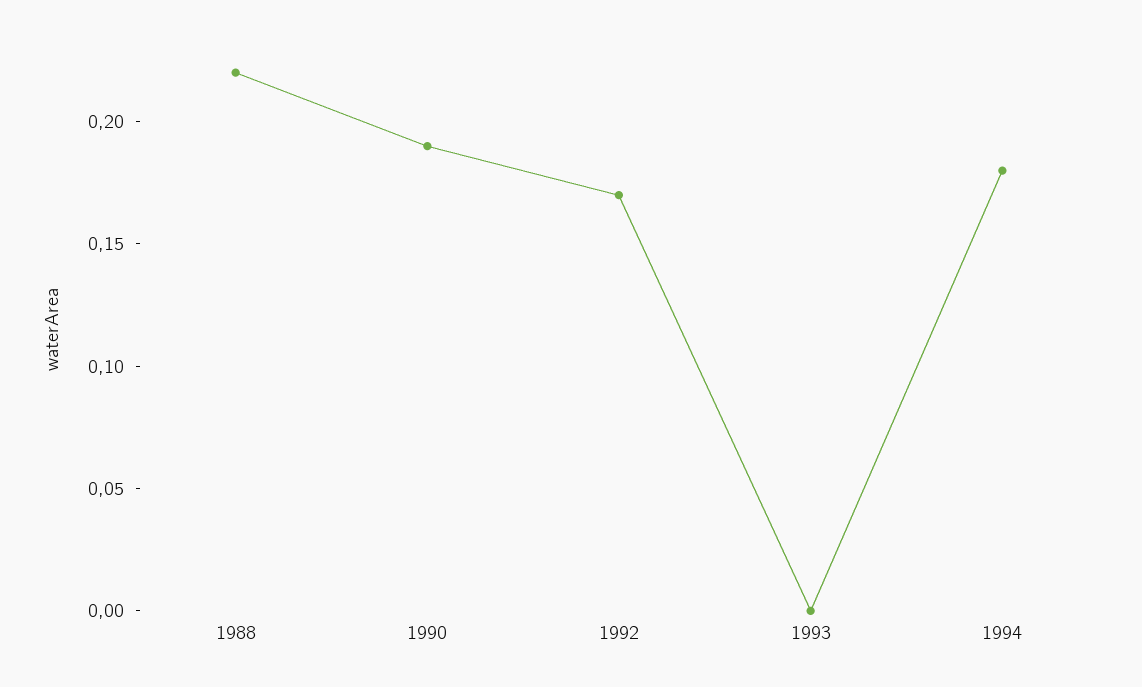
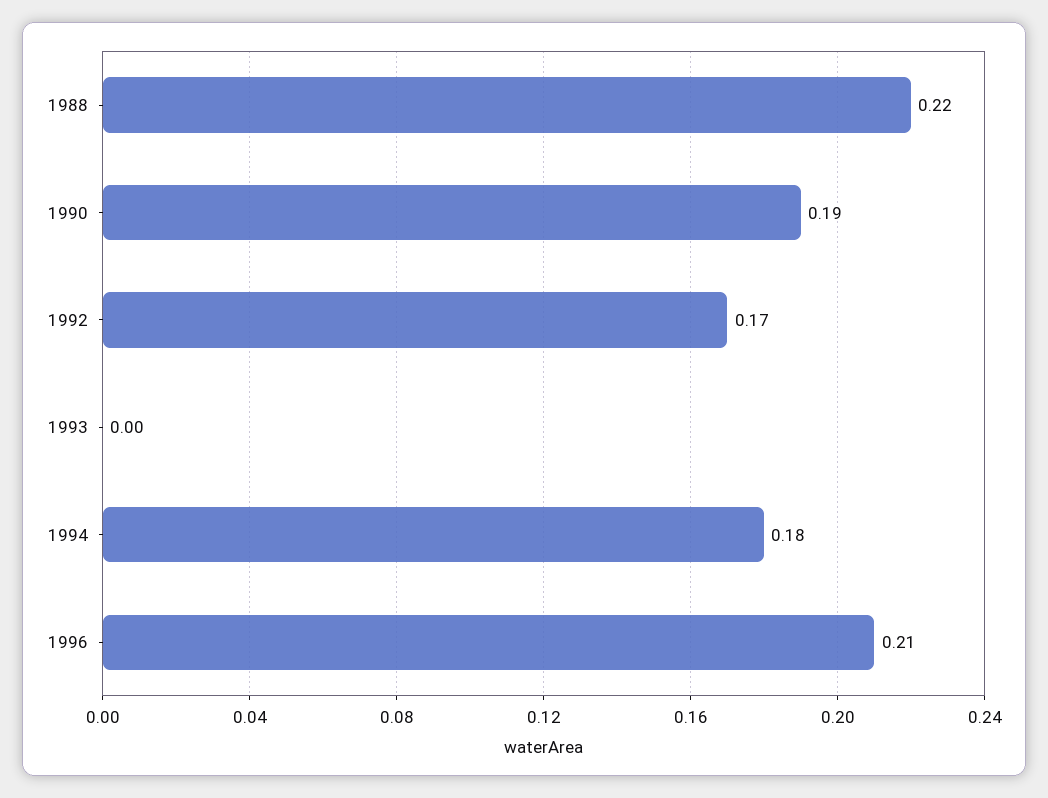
1996: none -> 0.21

